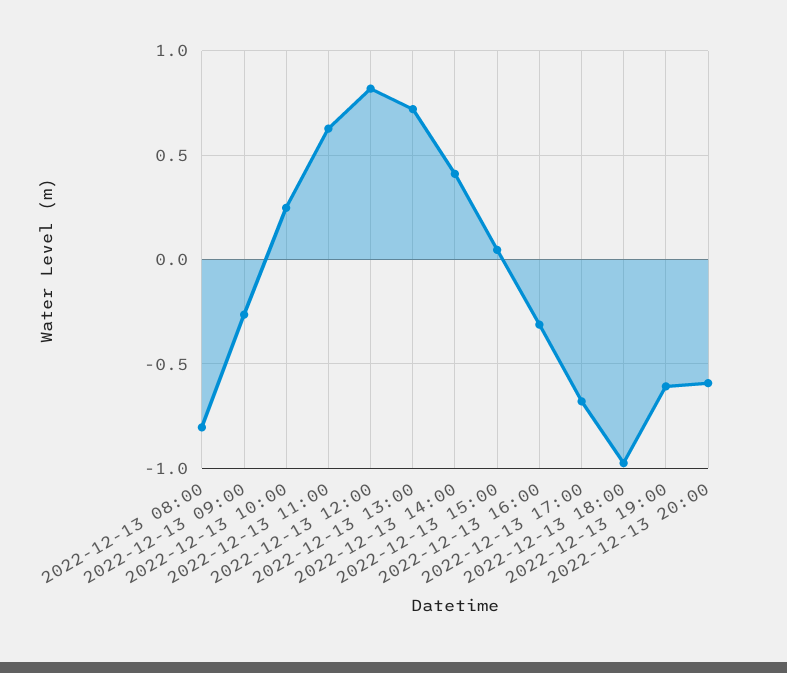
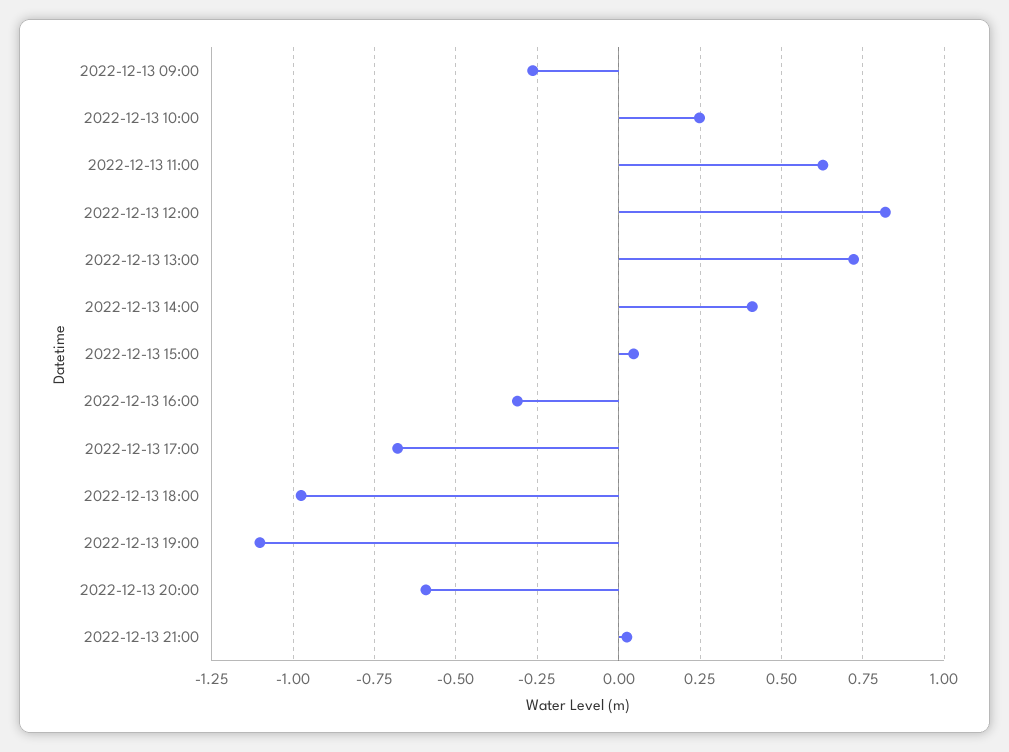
2022-12-13 08:00: -0.8 -> none
2022-12-13 19:00: -0.6 -> -1.1
2022-12-13 21:00: none -> 0.025

